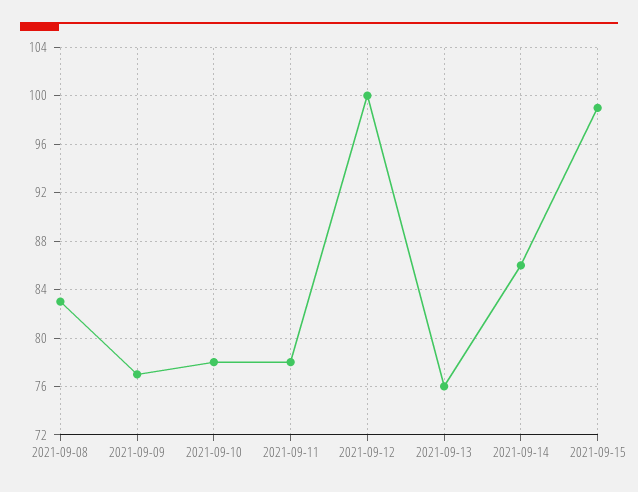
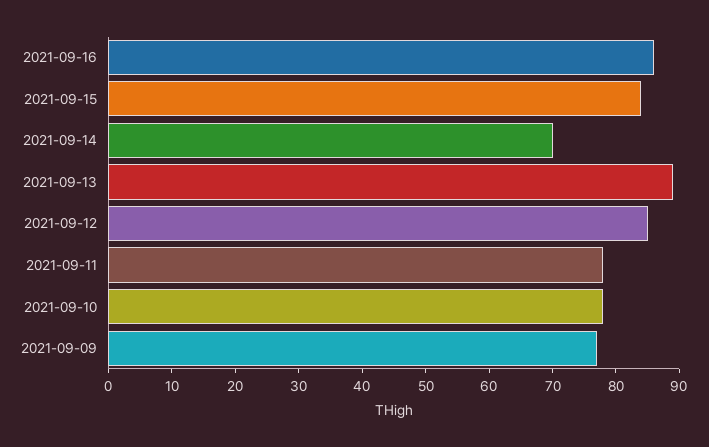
2021-09-08: 83 -> none
2021-09-12: 100 -> 85
2021-09-13: 76 -> 90
2021-09-14: 86 -> 70
2021-09-15: 99 -> 85
2021-09-16: none -> 85

